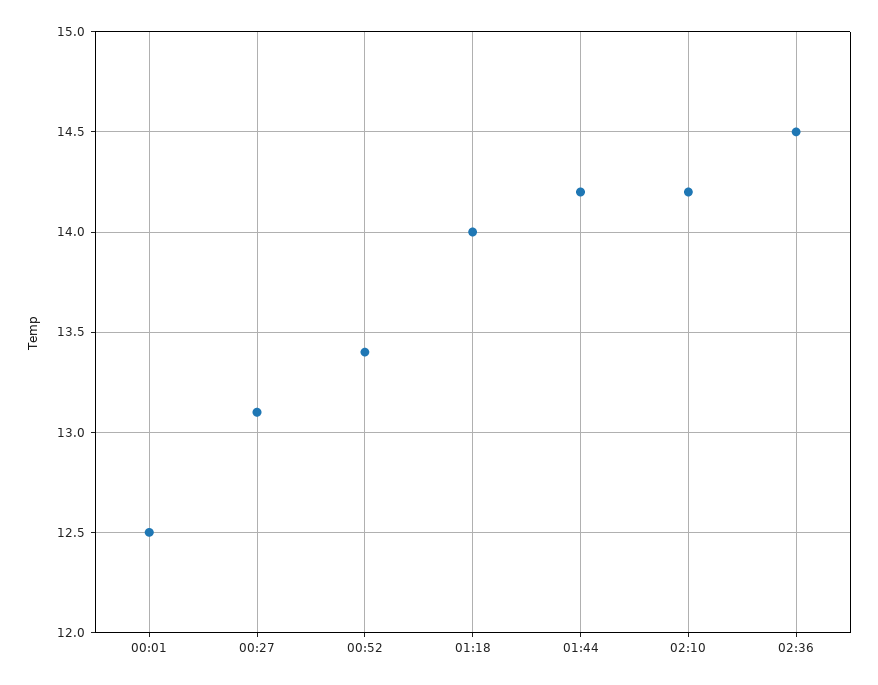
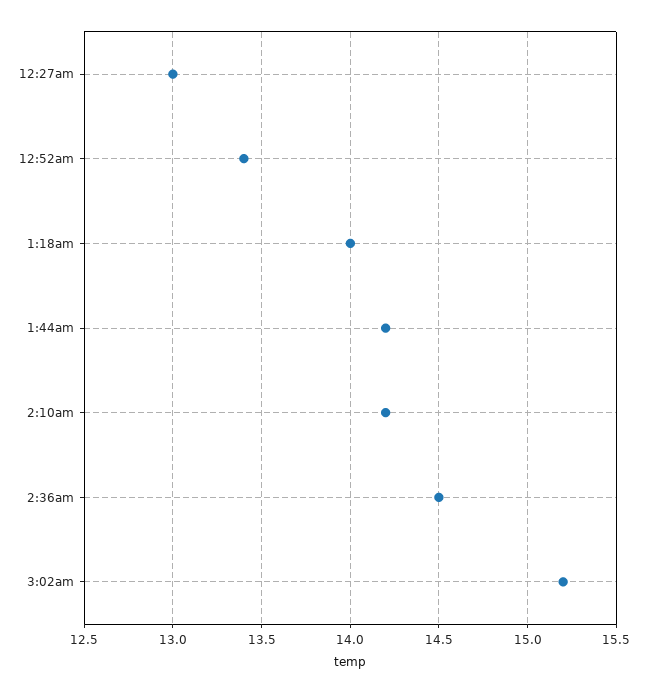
00:01: 12.5 -> none
00:27: 13.1 -> 13
3:02am: none -> 15.2

